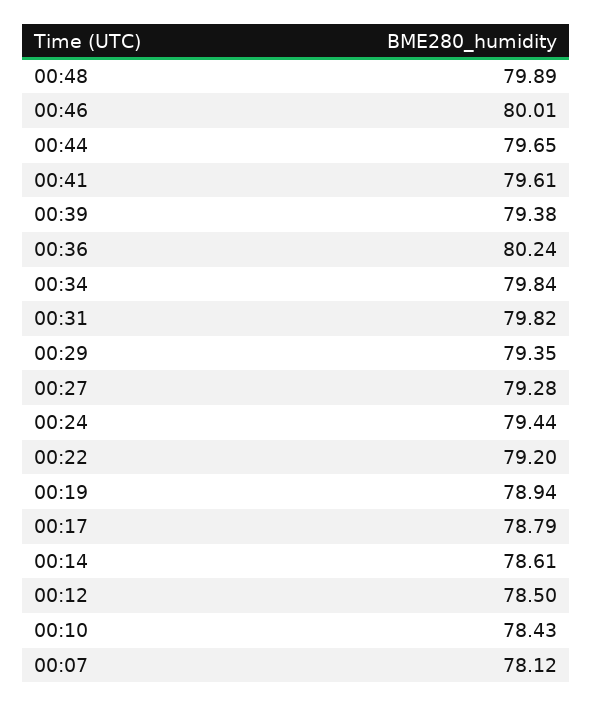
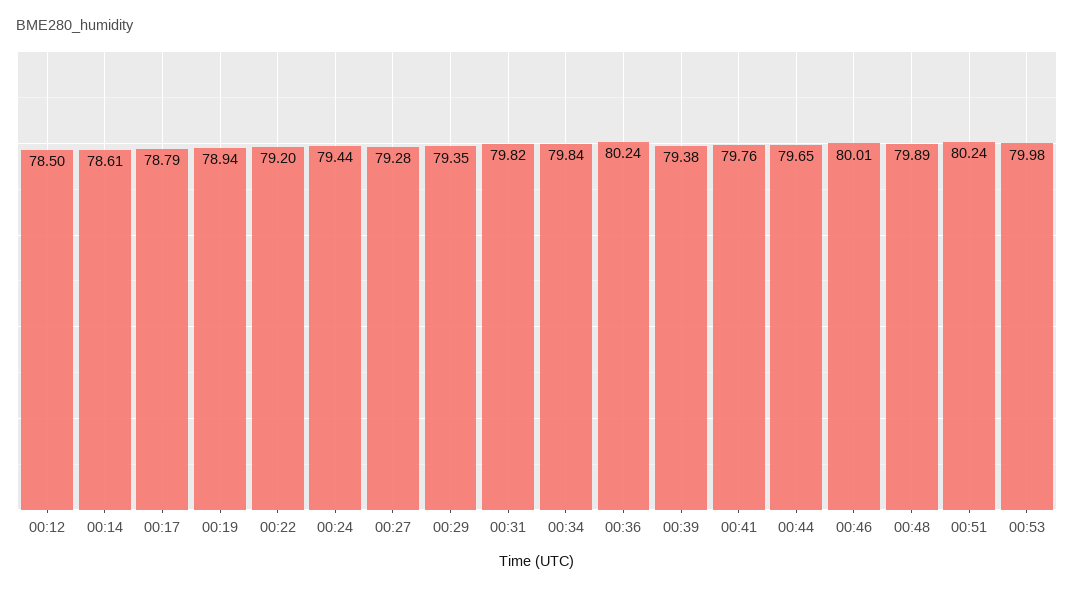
00:41: 79.61 -> 79.76
00:10: 78.43 -> none
00:07: 78.12 -> none
00:51: none -> 80.24
00:53: none -> 79.98

